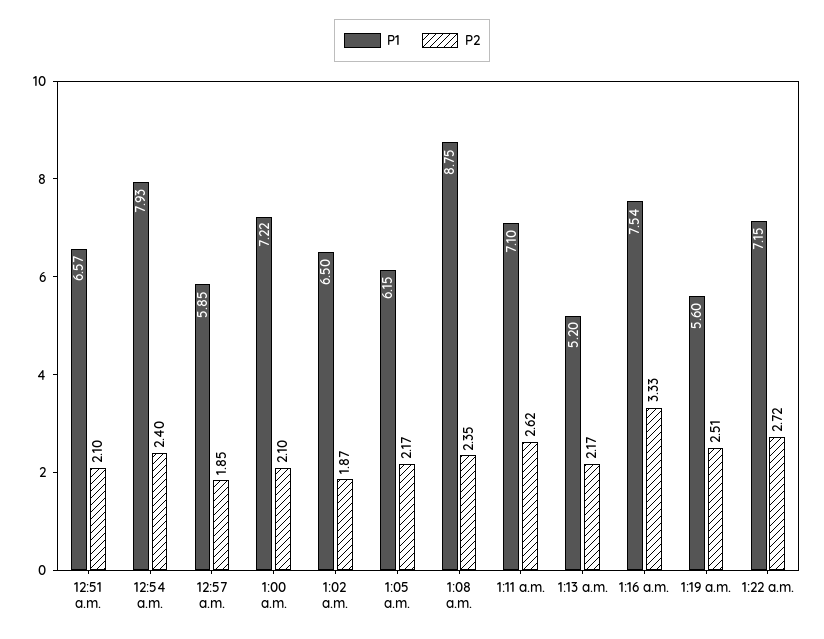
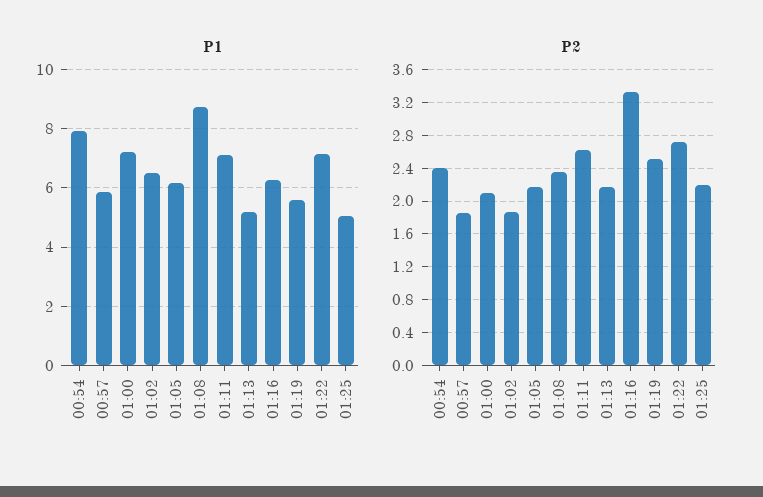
P1, 12:51 a.m.: 6.57 -> none
P2, 12:51 a.m.: 2.1 -> none
P1, 1:16 a.m.: 7.54 -> 6.25
P1, 01:25: none -> 5
P2, 01:25: none -> 2.2

